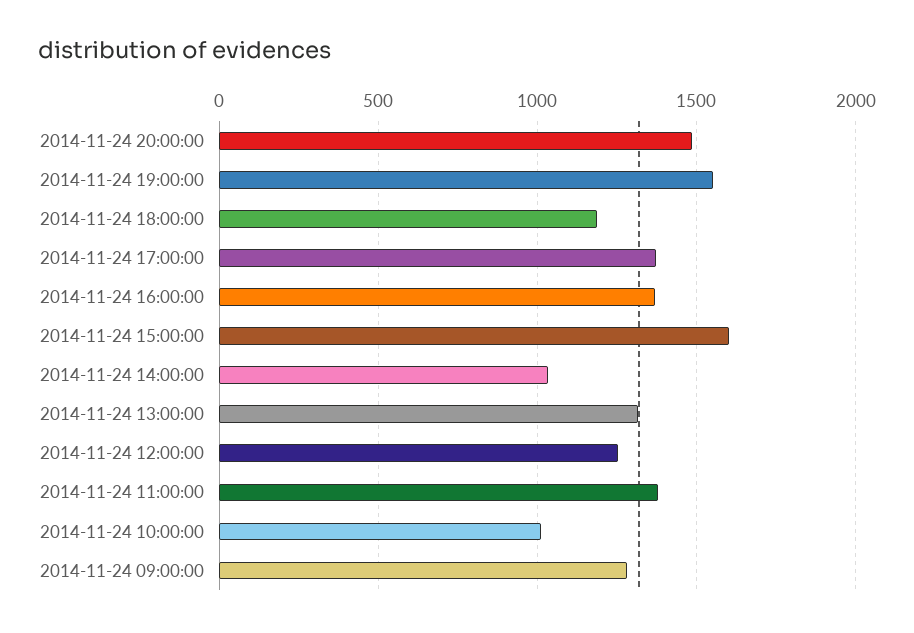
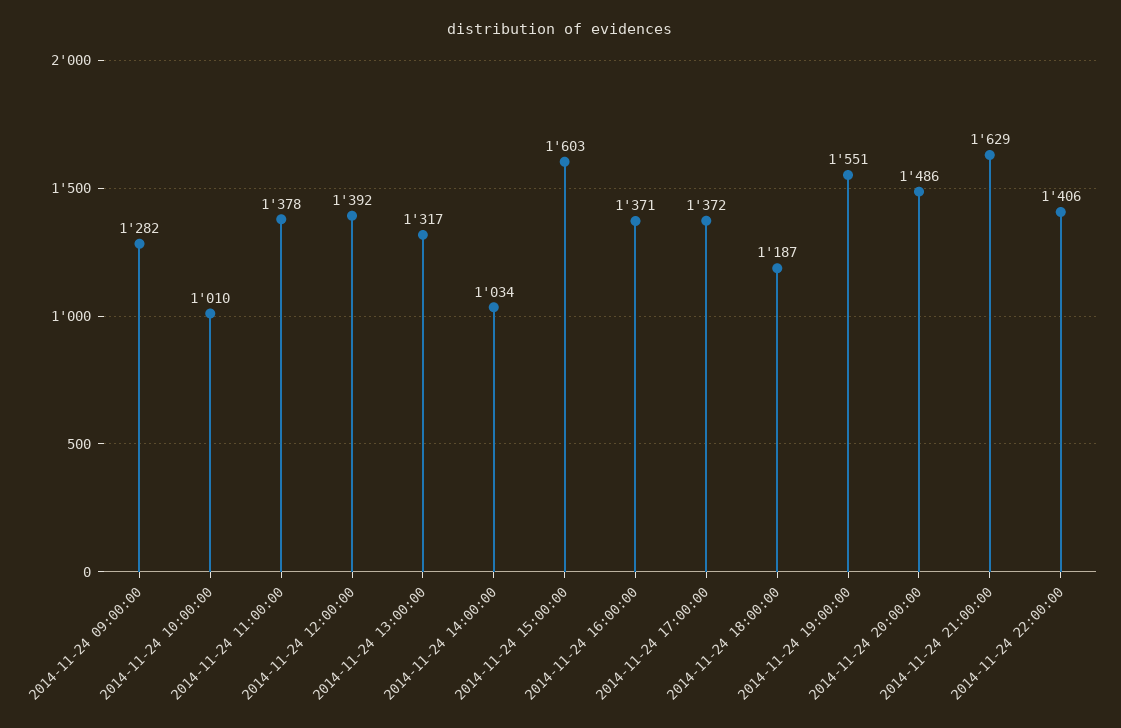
2014-11-24 12:00:00: 1250 -> 1392
2014-11-24 21:00:00: none -> 1629
2014-11-24 22:00:00: none -> 1406

